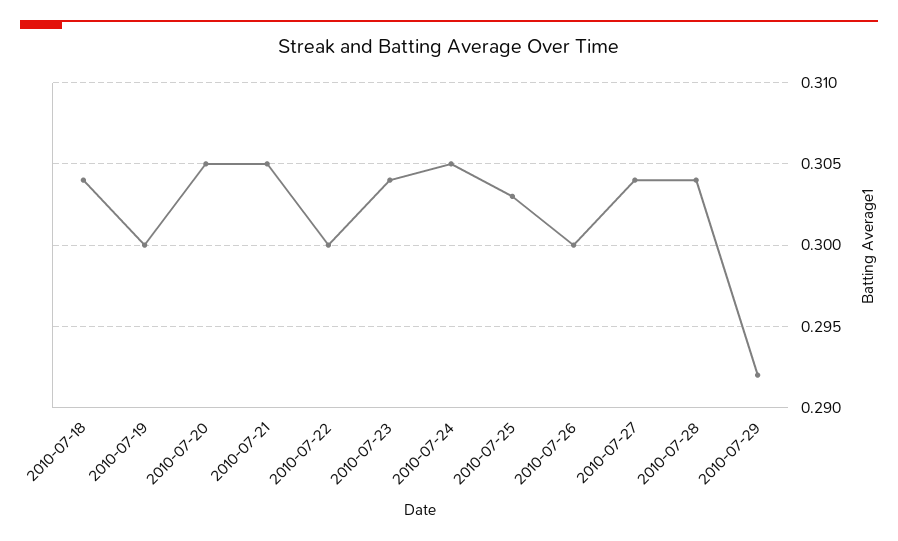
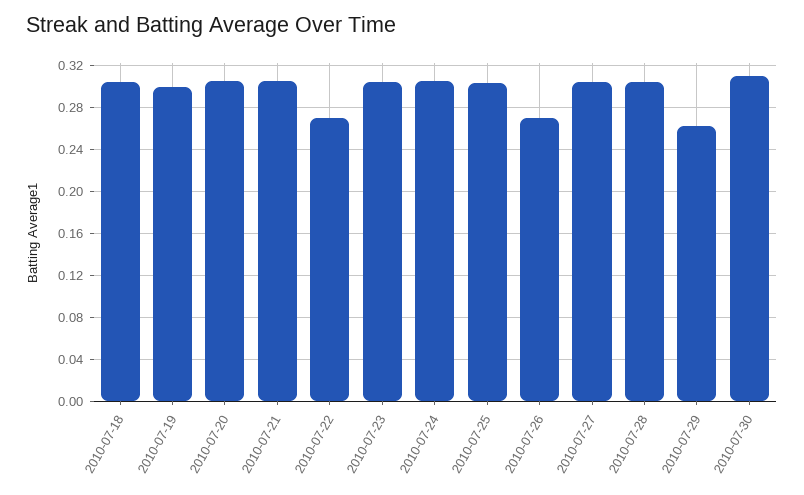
2010-07-22: 0.3 -> 0.27
2010-07-26: 0.3 -> 0.27
2010-07-29: 0.292 -> 0.26
2010-07-30: none -> 0.31

